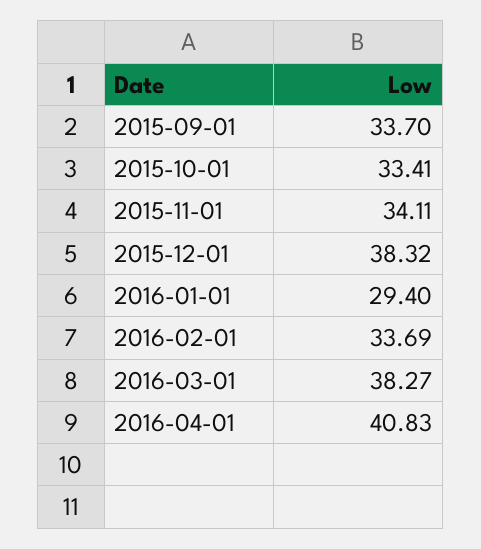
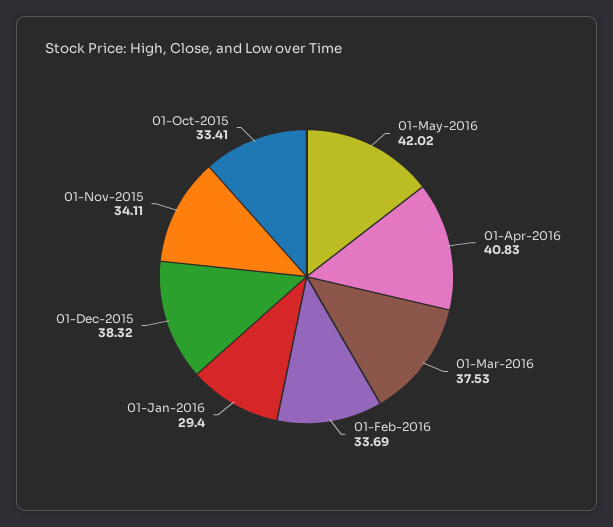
2015-09-01: 33.7 -> none
2016-03-01: 38.27 -> 37.53
01-May-2016: none -> 42.02

